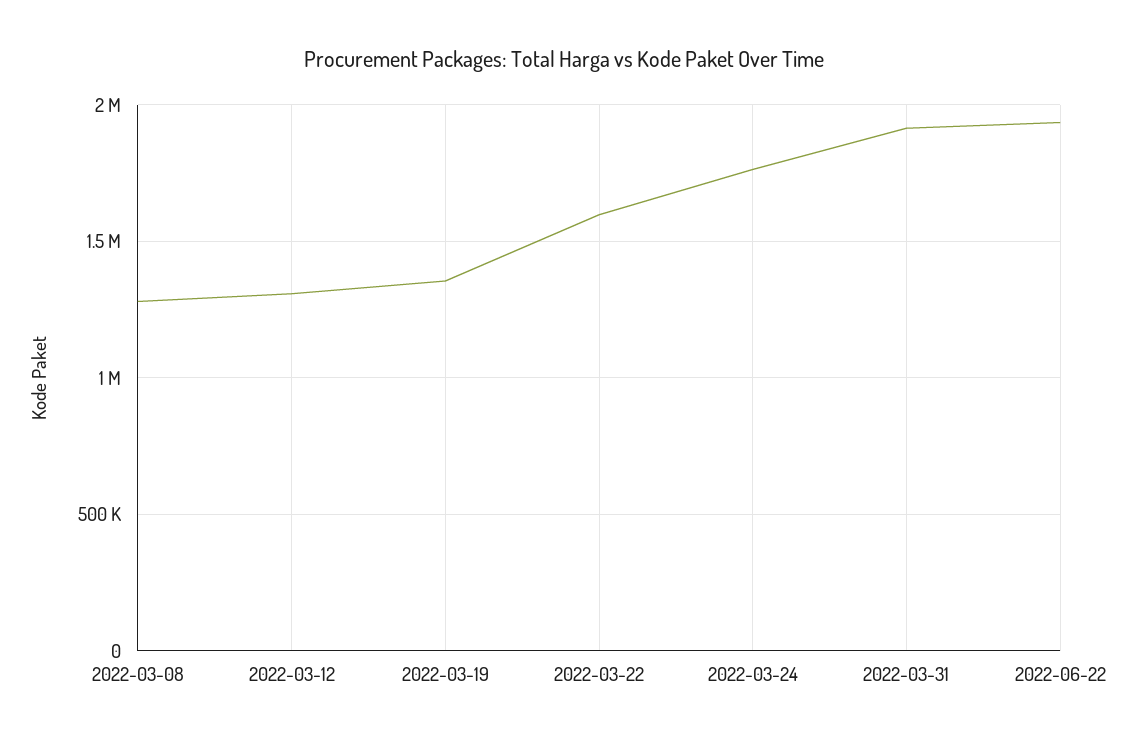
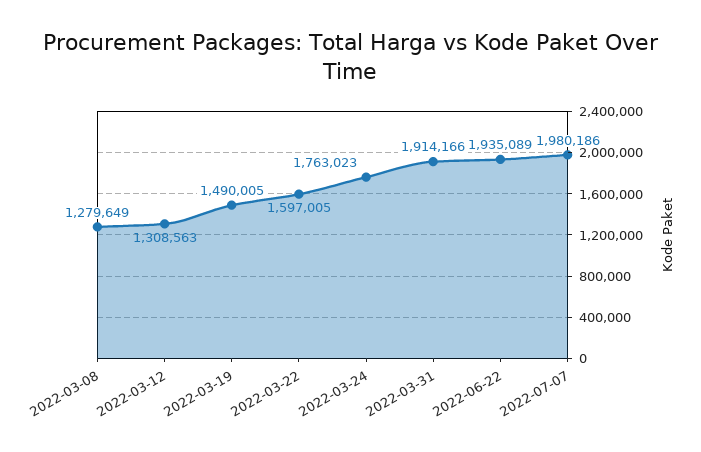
2022-03-19: 1350000 -> 1490005
2022-07-07: none -> 1980186

